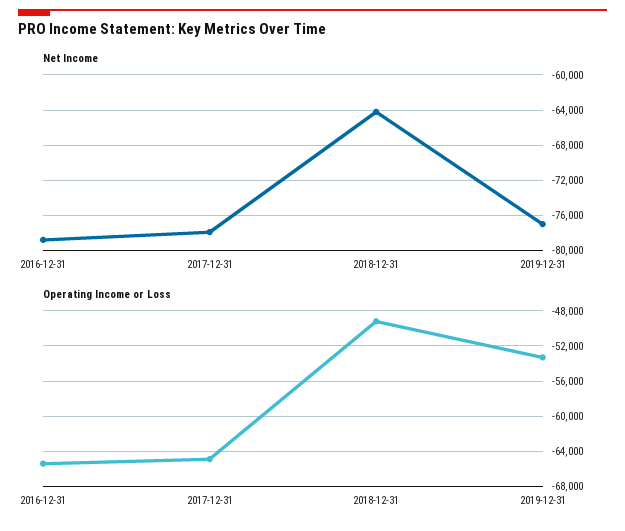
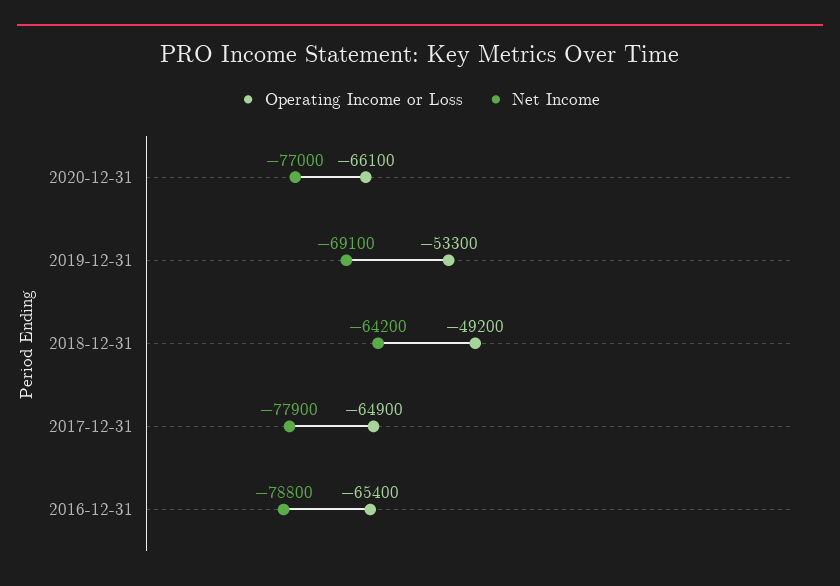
Net Income, 2019-12-31: -77000 -> -69100
Operating Income or Loss, 2020-12-31: none -> -66100
Net Income, 2020-12-31: none -> -77000

